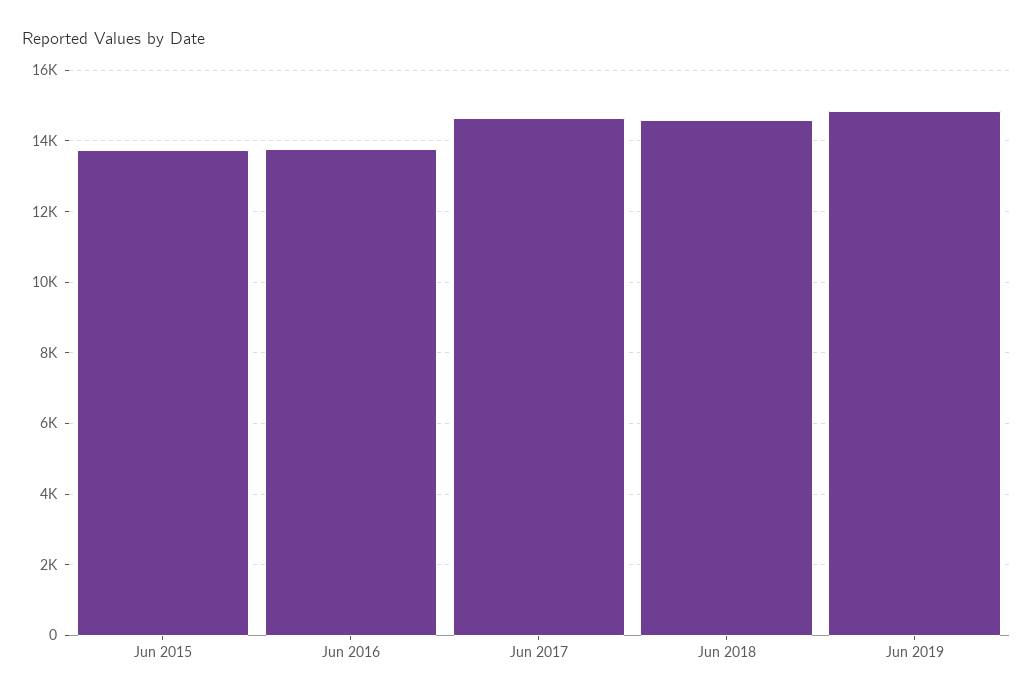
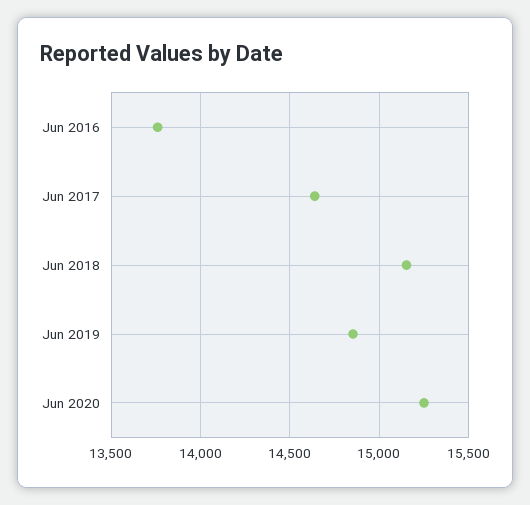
Jun 2015: 13800 -> none
Jun 2018: 14600 -> 15150
Jun 2020: none -> 15250

